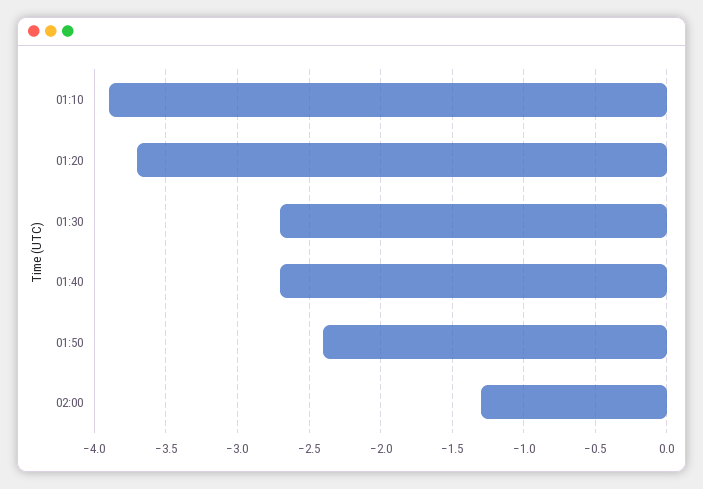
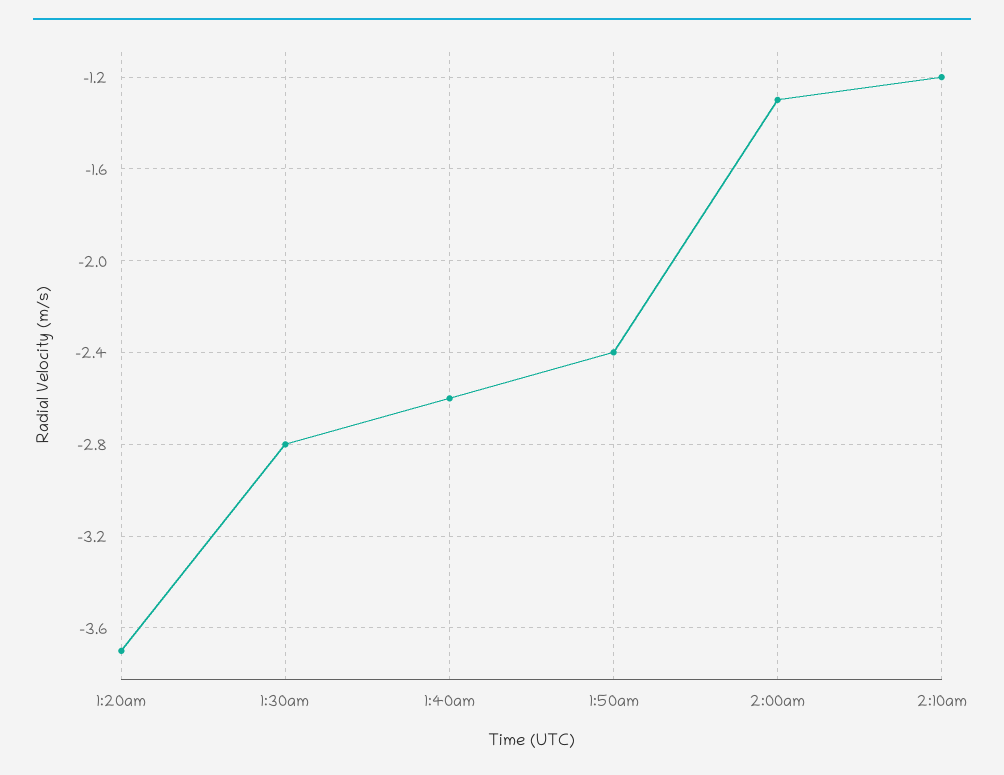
01:10: -3.9 -> none
01:30: -2.7 -> -2.8
01:40: -2.7 -> -2.6
2:10am: none -> -1.2

